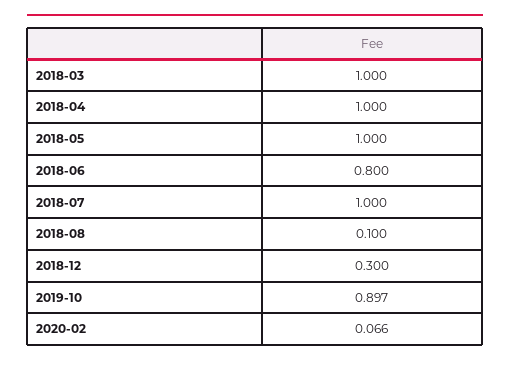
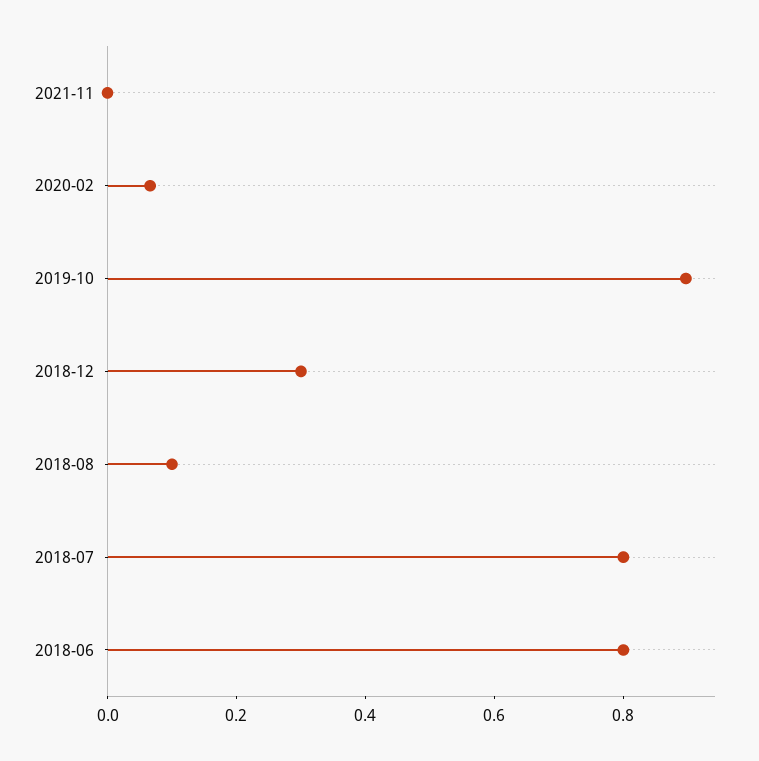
2018-03: 1 -> none
2018-04: 1 -> none
2018-05: 1 -> none
2018-07: 1 -> 0.8
2021-11: none -> 0

